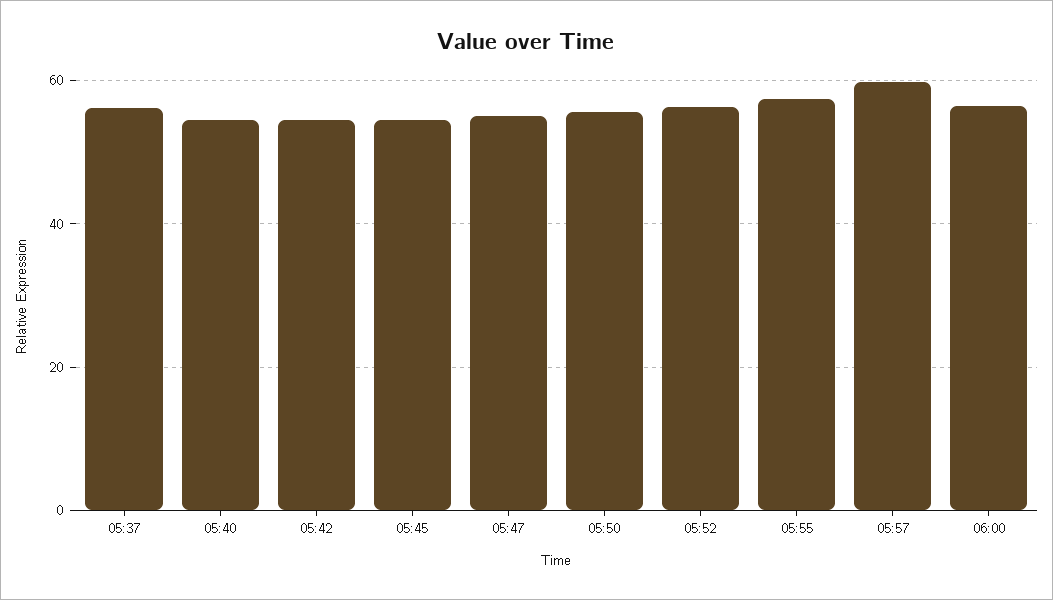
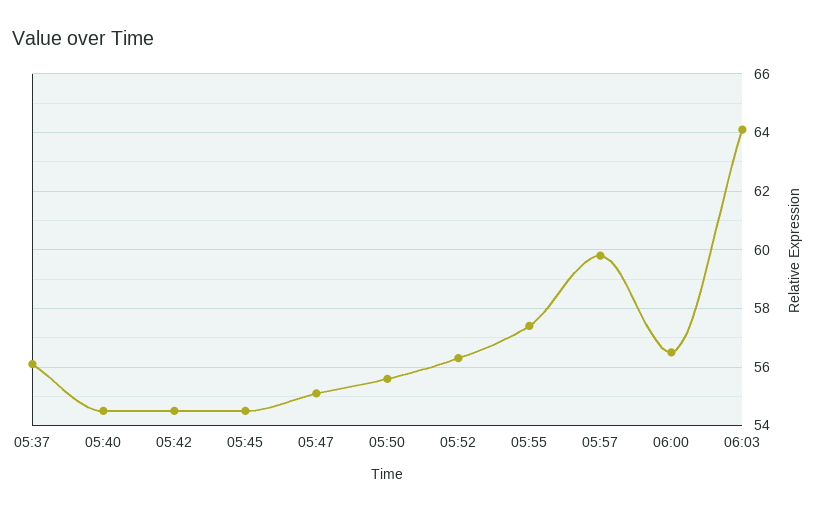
06:03: none -> 64

